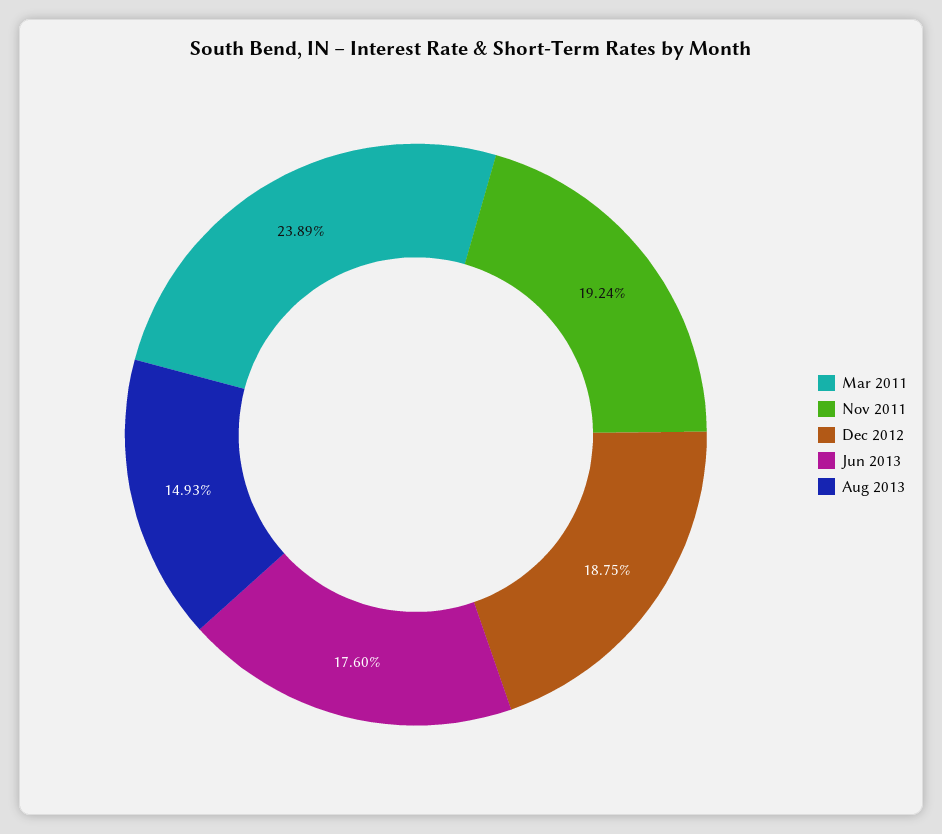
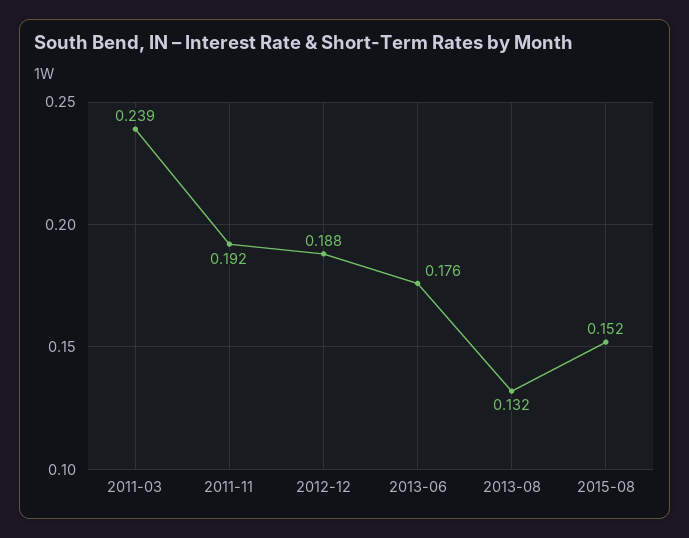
Aug 2013: 0.1493 -> 0.132
2015-08: none -> 0.152

